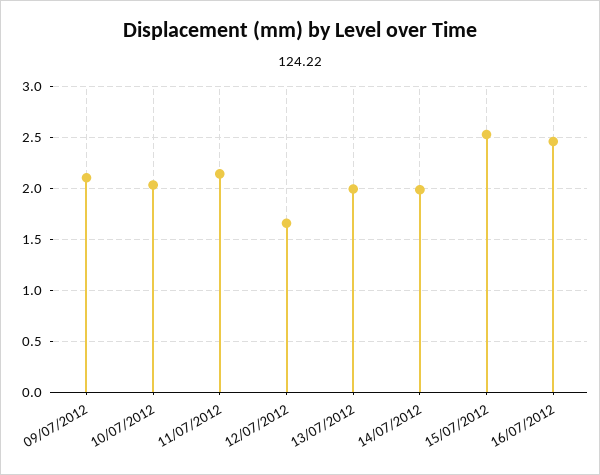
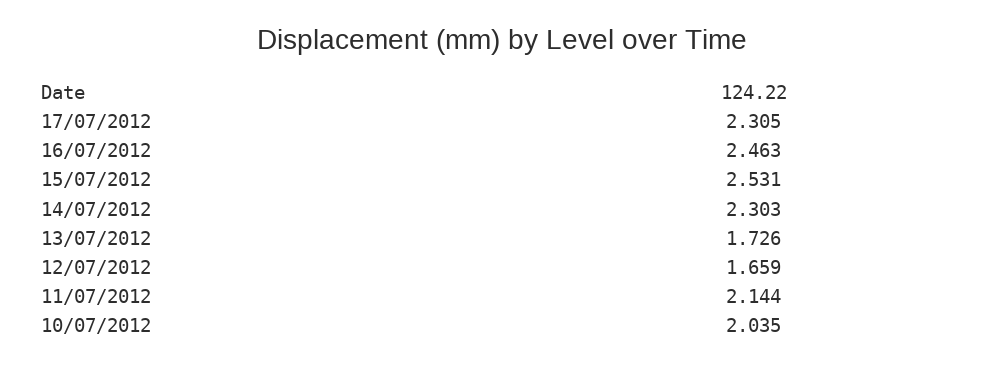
09/07/2012: 2.1 -> none
13/07/2012: 2 -> 1.726
14/07/2012: 2 -> 2.303
17/07/2012: none -> 2.305

